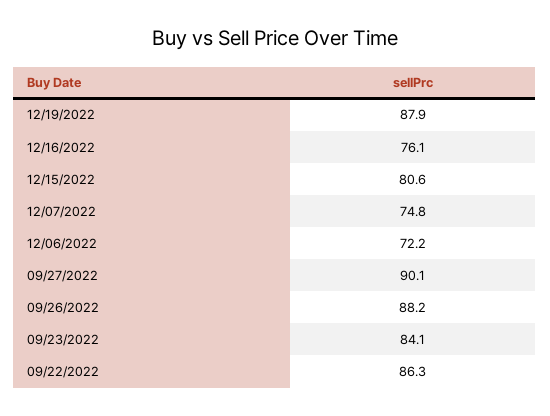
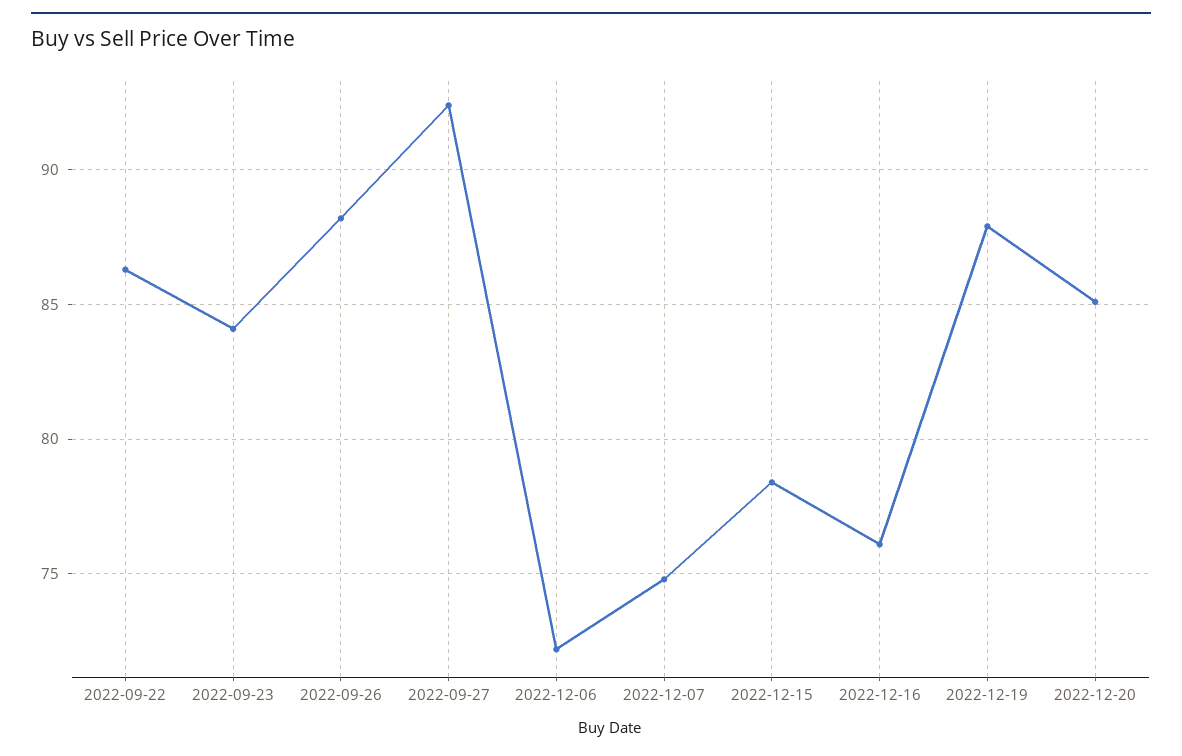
12/15/2022: 80.6 -> 78.5
09/27/2022: 90.1 -> 92.5
2022-12-20: none -> 85

